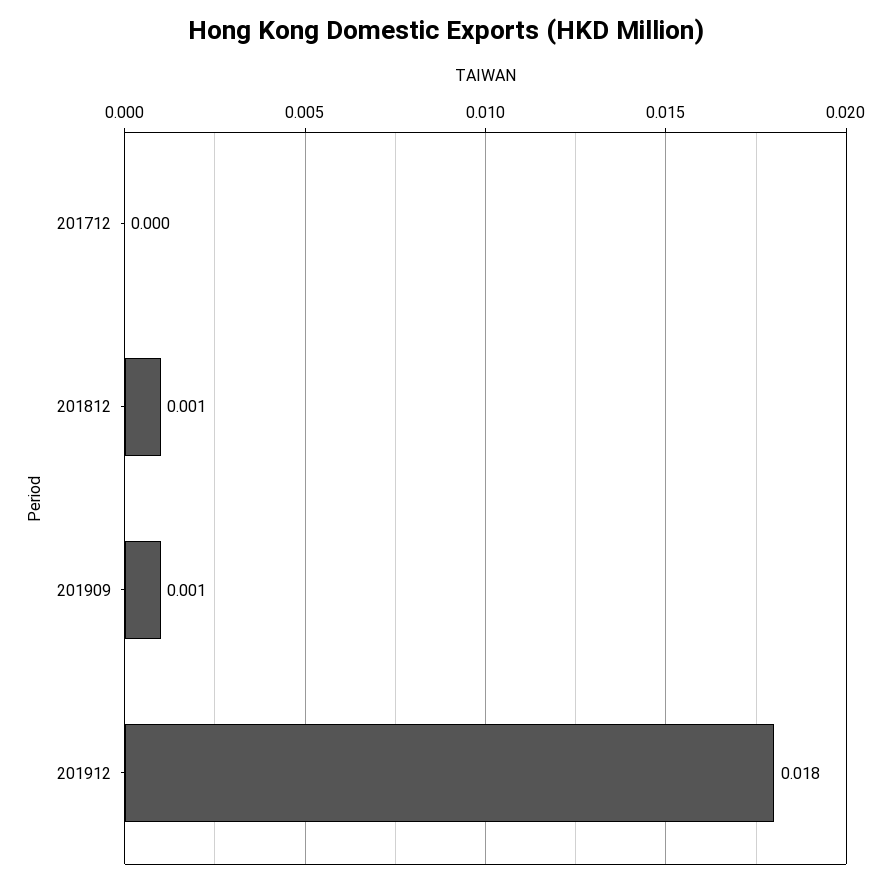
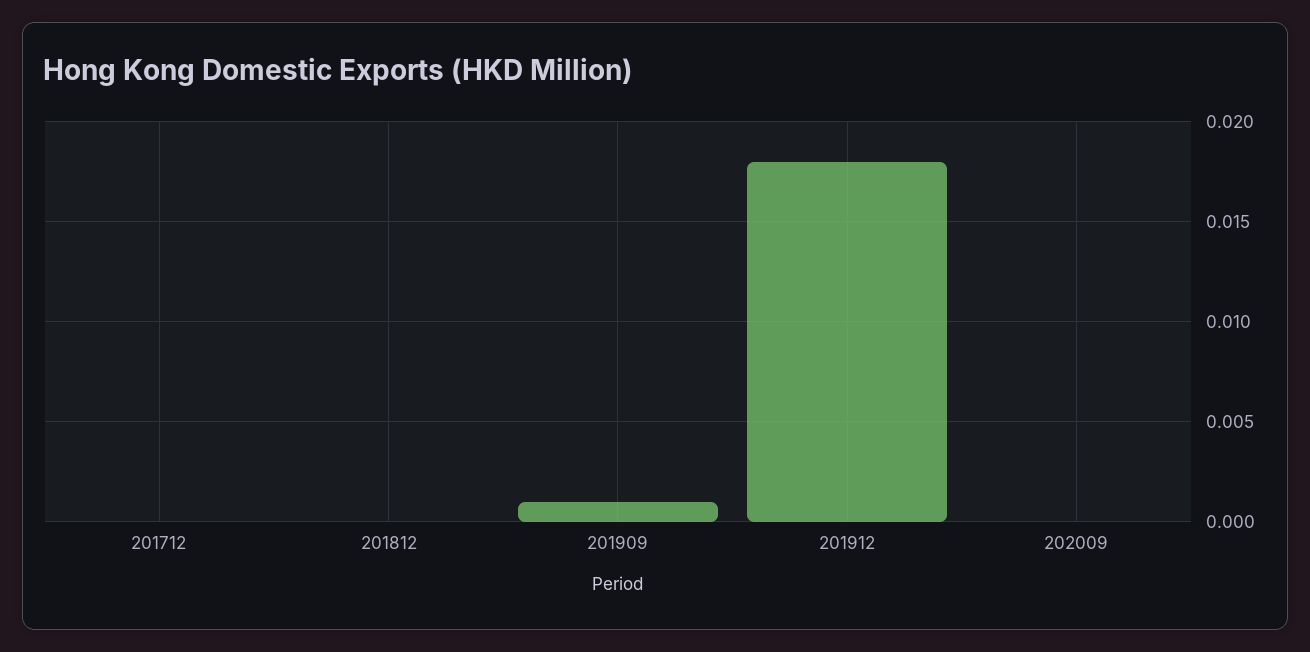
201812: 0.001 -> 0
202009: none -> 0

